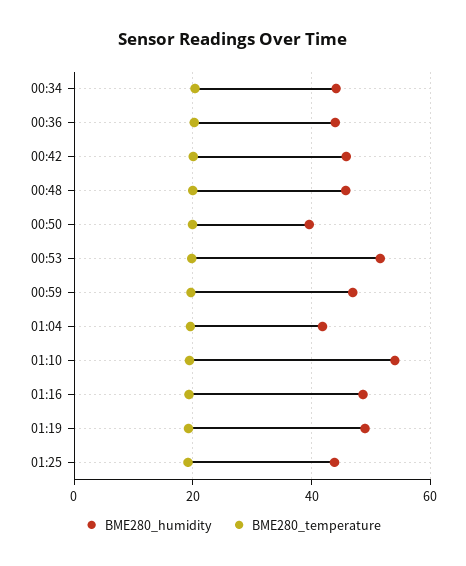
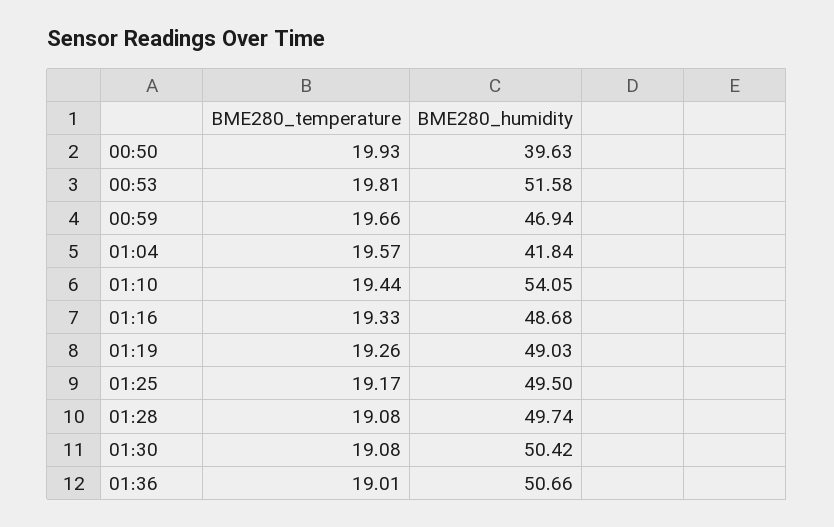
BME280_humidity, 00:34: 44 -> none
BME280_temperature, 00:34: 20 -> none
BME280_humidity, 00:36: 44 -> none
BME280_temperature, 00:36: 20 -> none
BME280_humidity, 00:42: 46 -> none
BME280_temperature, 00:42: 20 -> none
BME280_humidity, 00:48: 46 -> none
BME280_temperature, 00:48: 20 -> none
BME280_humidity, 01:25: 44 -> 49.5
BME280_temperature, 01:28: none -> 19.08
BME280_humidity, 01:28: none -> 49.74
BME280_temperature, 01:30: none -> 19.08
BME280_humidity, 01:30: none -> 50.42
BME280_temperature, 01:36: none -> 19.01
BME280_humidity, 01:36: none -> 50.66

